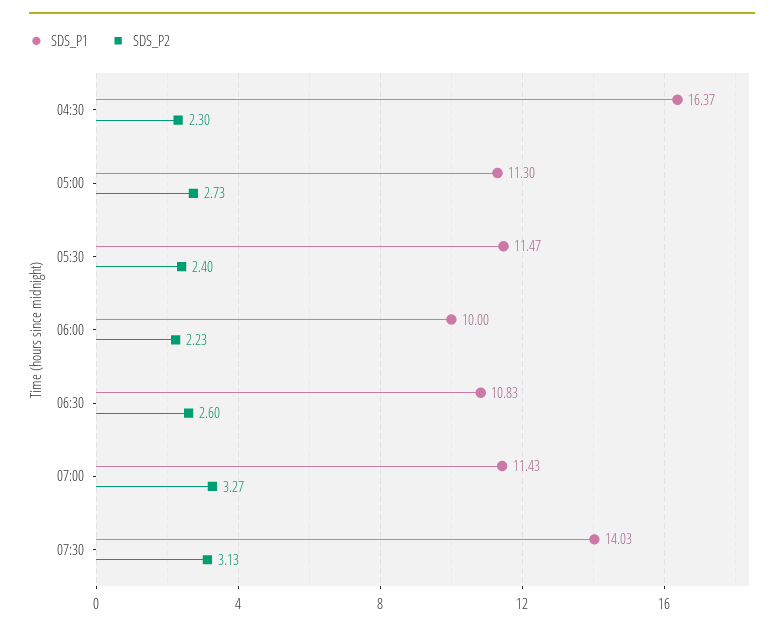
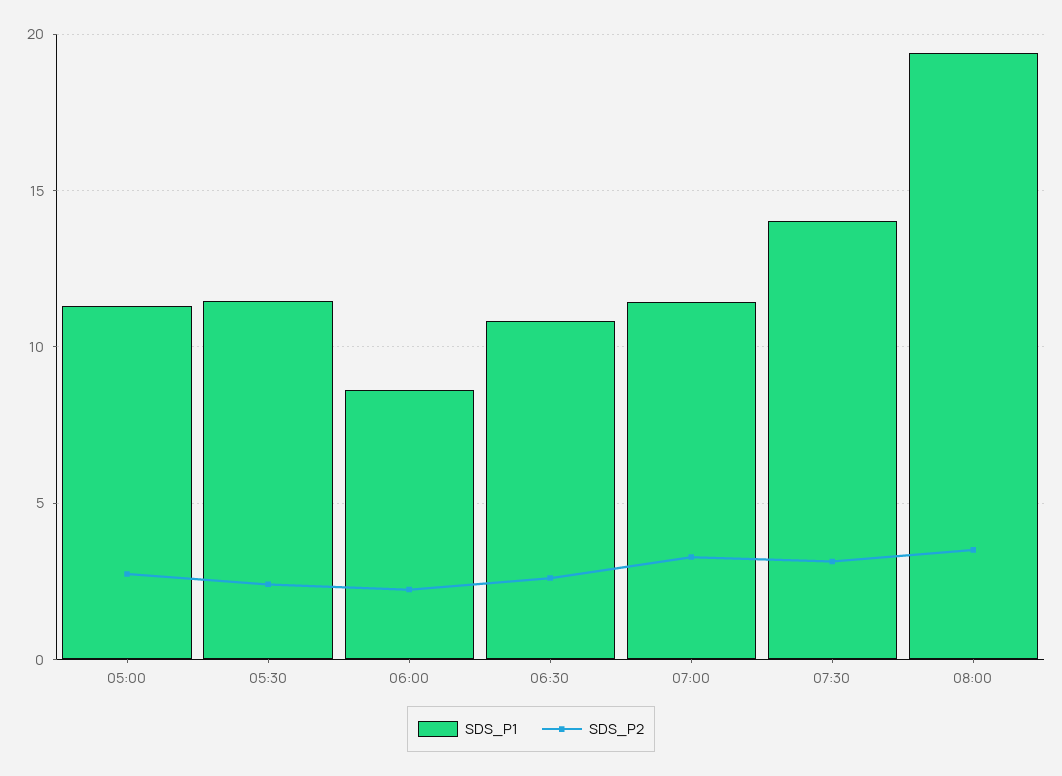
SDS_P1, 04:30: 16.37 -> none
SDS_P2, 04:30: 2.3 -> none
SDS_P1, 06:00: 10 -> 8.5
SDS_P1, 08:00: none -> 19.5
SDS_P2, 08:00: none -> 3.5

